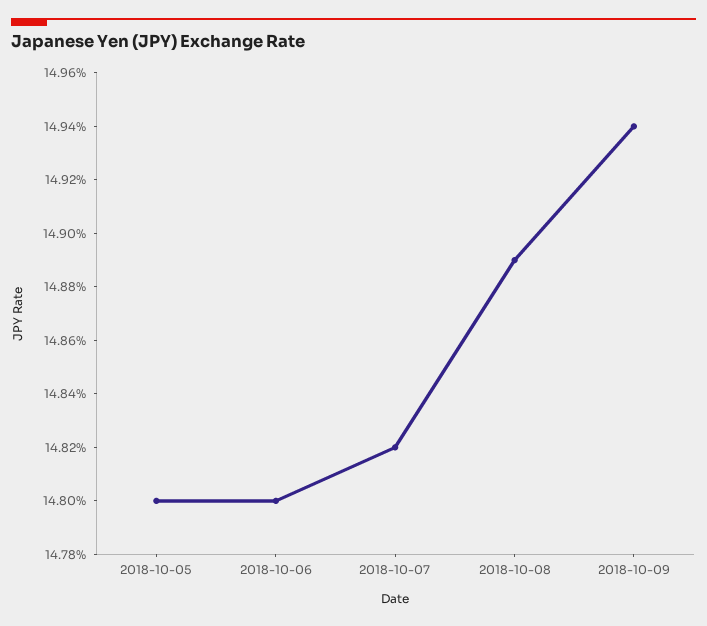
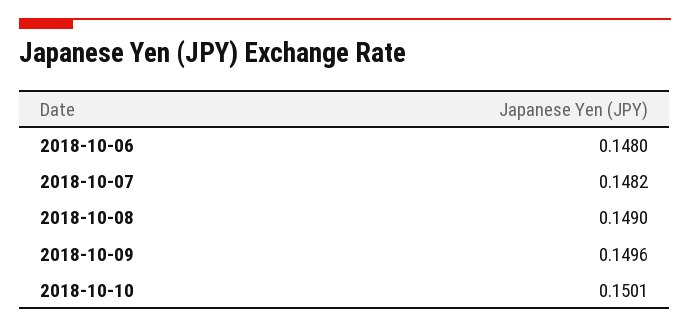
2018-10-05: 0.148 -> none
2018-10-08: 0.1489 -> 0.149
2018-10-09: 0.1494 -> 0.1496
2018-10-10: none -> 0.1501

